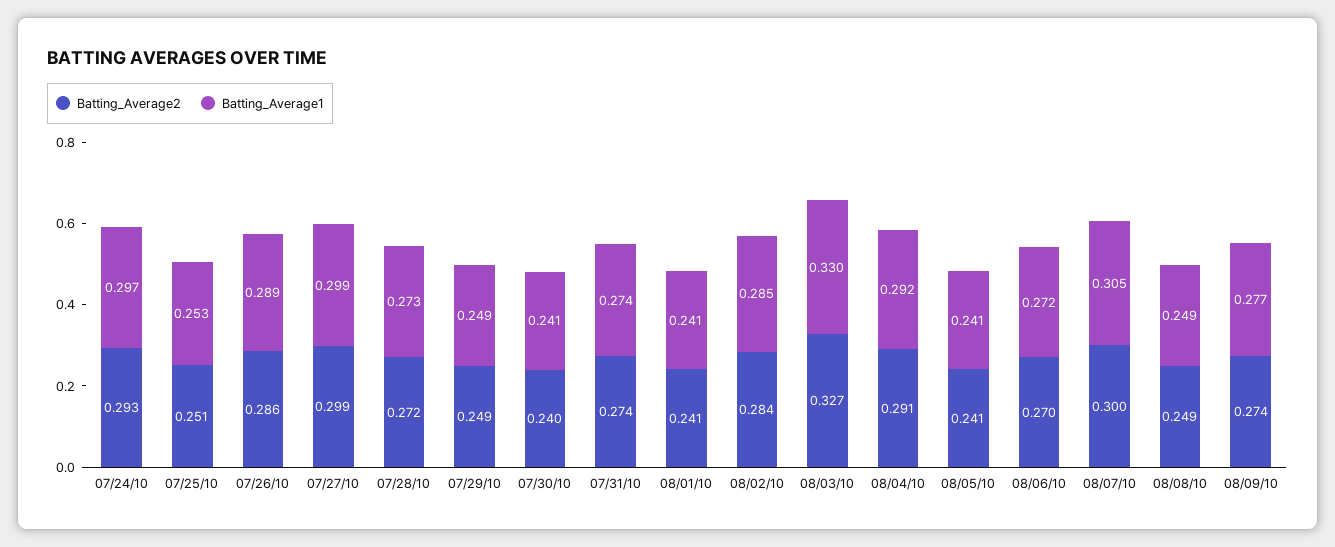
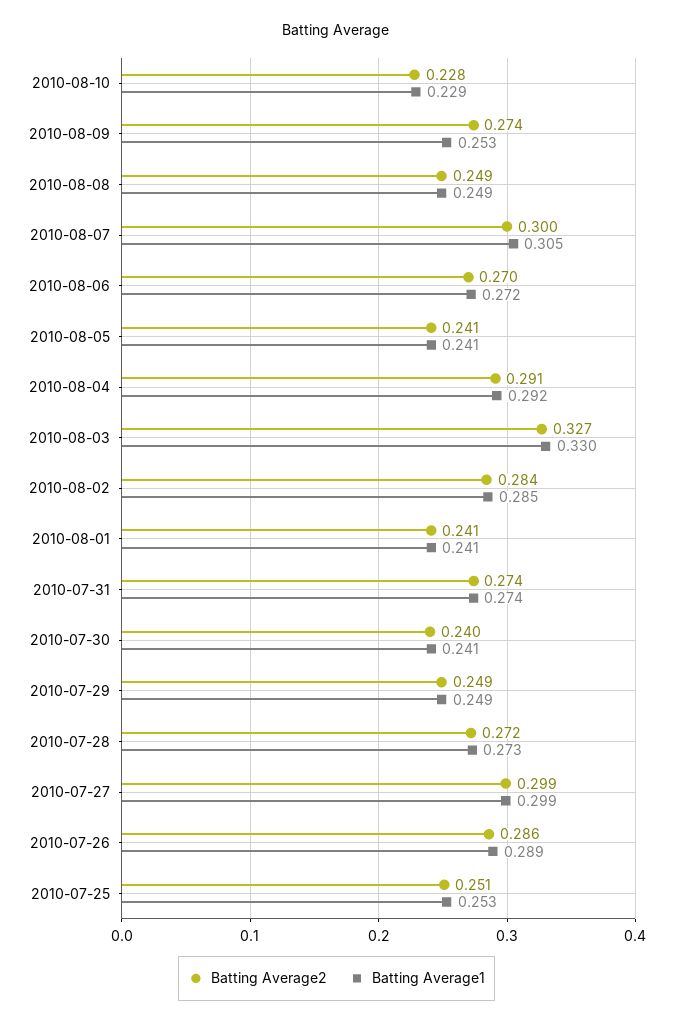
Batting_Average2, 07/24/10: 0.293 -> none
Batting_Average1, 07/24/10: 0.297 -> none
Batting_Average1, 08/09/10: 0.277 -> 0.253
Batting_Average2, 2010-08-10: none -> 0.228
Batting_Average1, 2010-08-10: none -> 0.229

